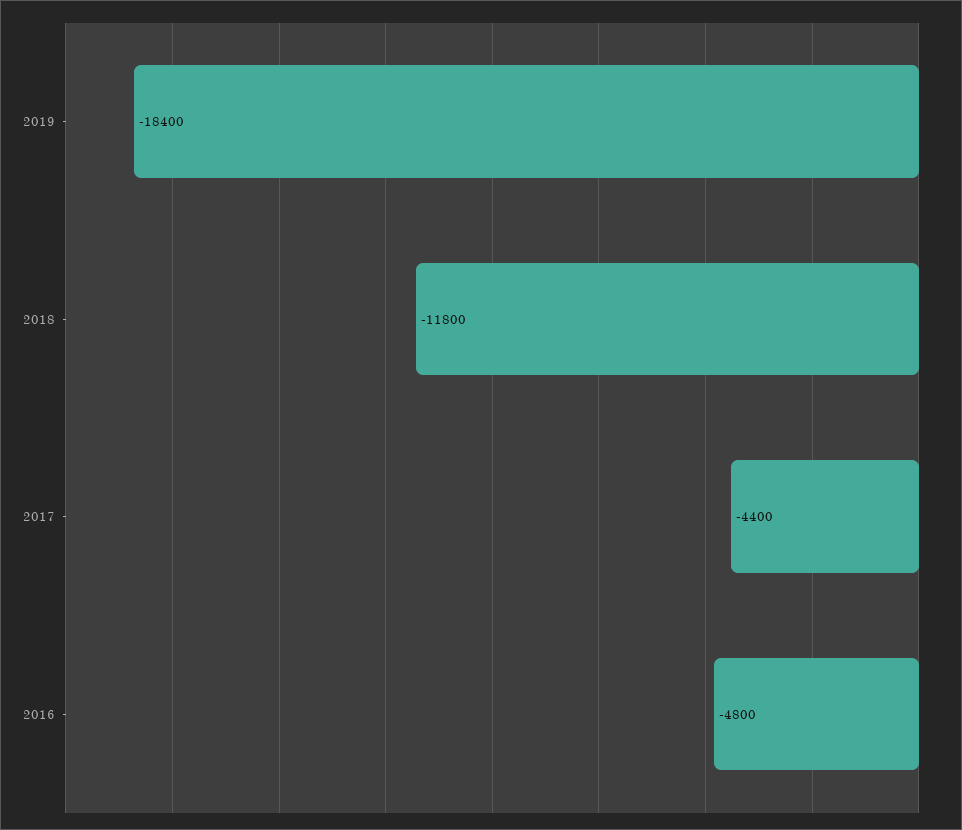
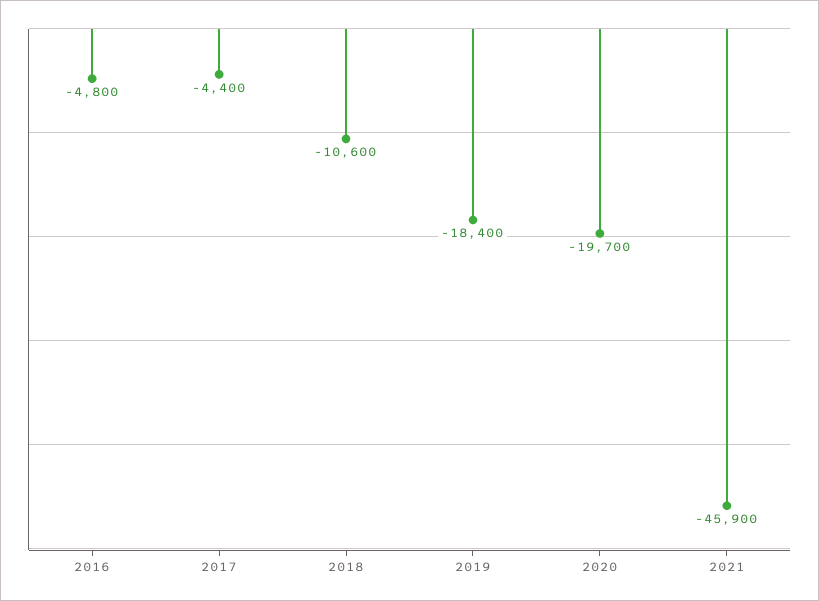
2018: -11800 -> -10600
2020: none -> -19700
2021: none -> -45900

